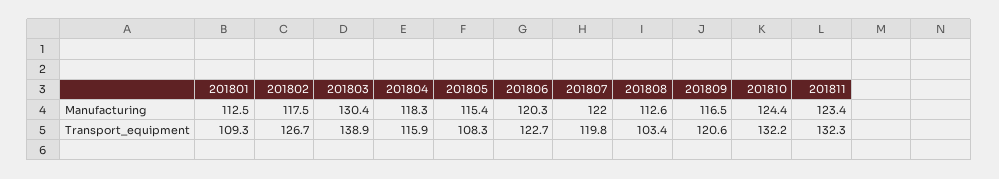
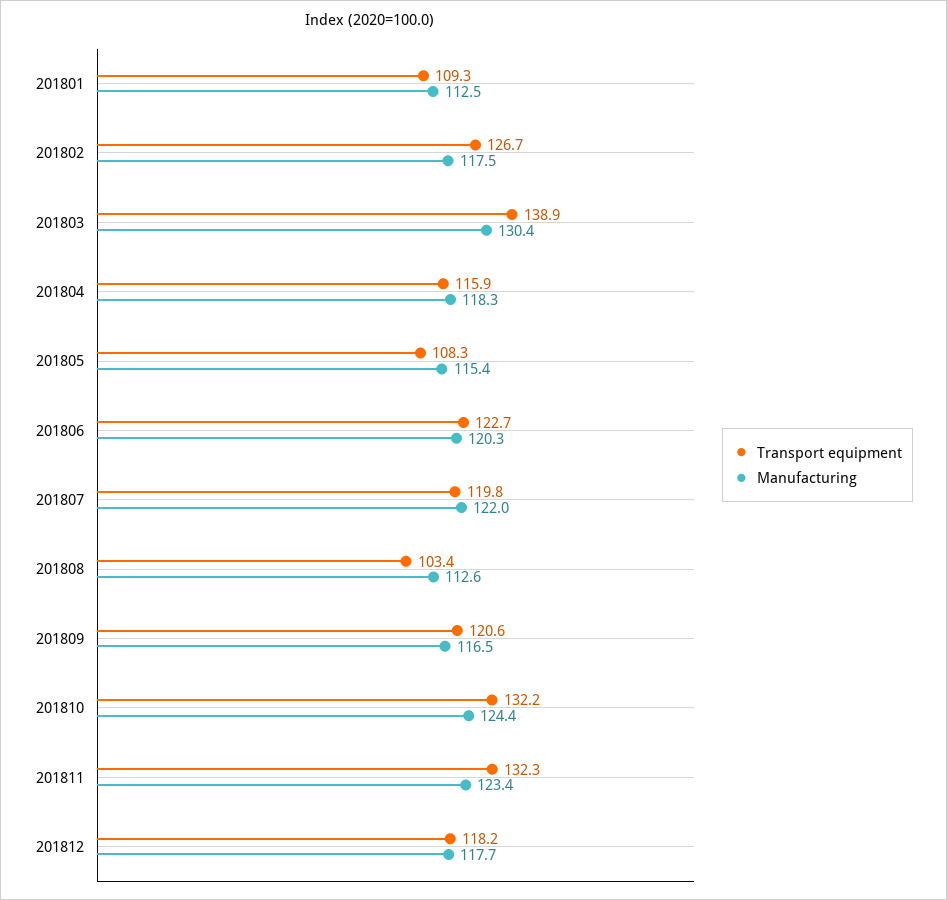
Transport_equipment, 201812: none -> 118.2
Manufacturing, 201812: none -> 117.7

